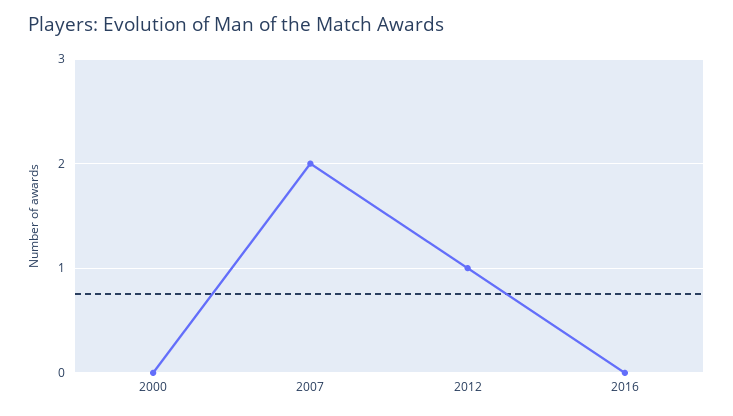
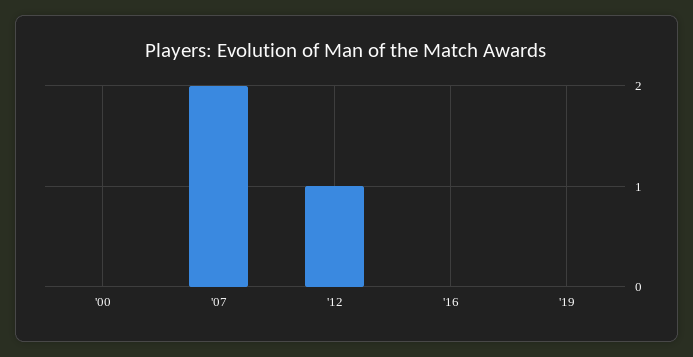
'19: none -> 0

